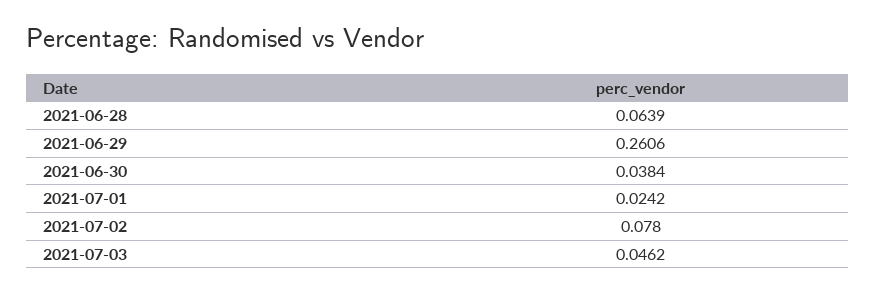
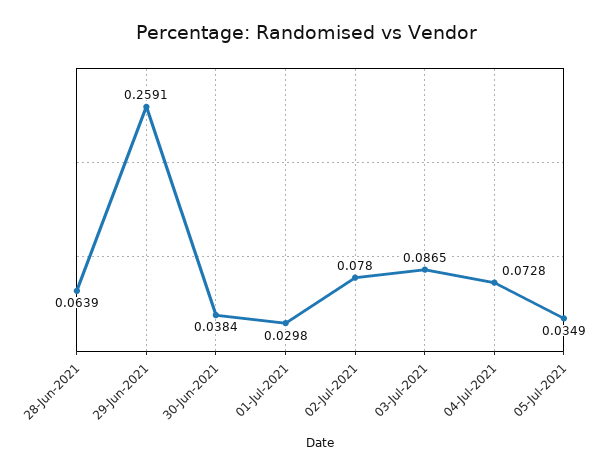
2021-06-29: 0.2606 -> 0.2591
2021-07-01: 0.0242 -> 0.0298
2021-07-03: 0.0462 -> 0.0865
04-Jul-2021: none -> 0.0728
05-Jul-2021: none -> 0.0349

